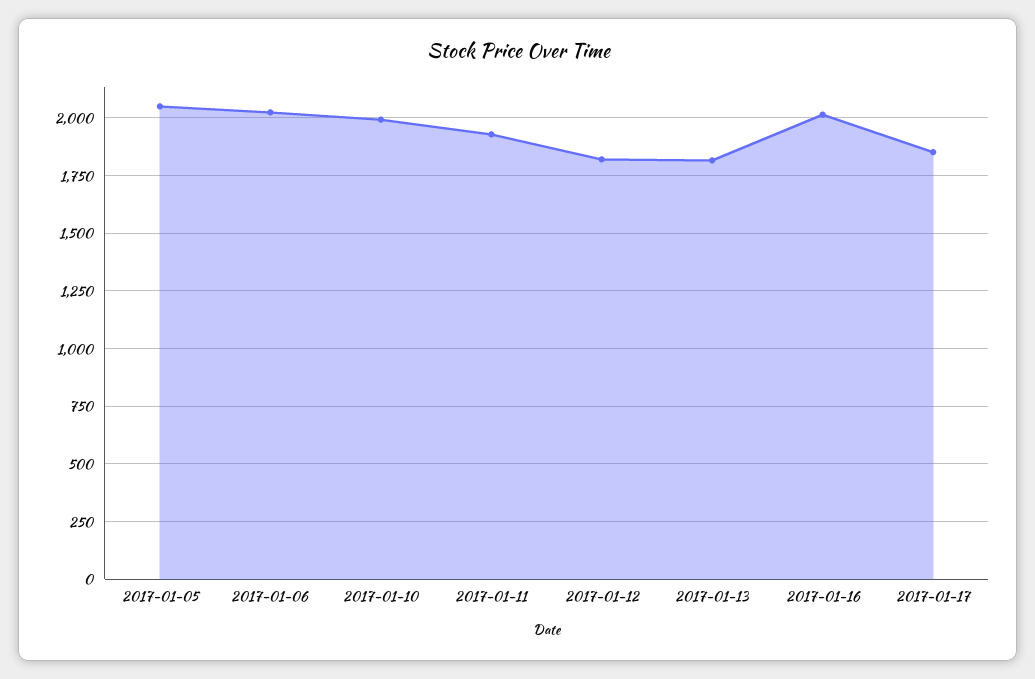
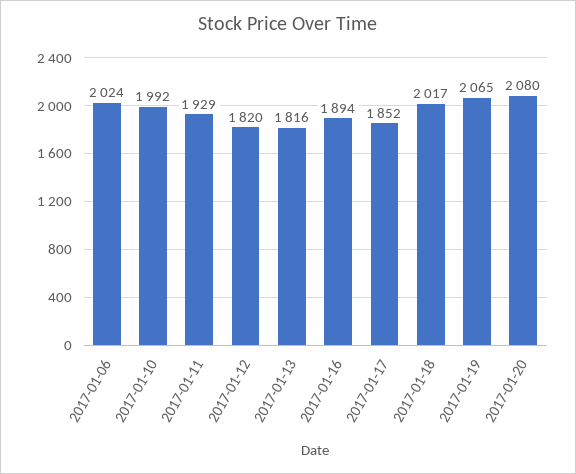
2017-01-05: 2050 -> none
2017-01-16: 2000 -> 1894
2017-01-18: none -> 2017
2017-01-19: none -> 2065
2017-01-20: none -> 2080

